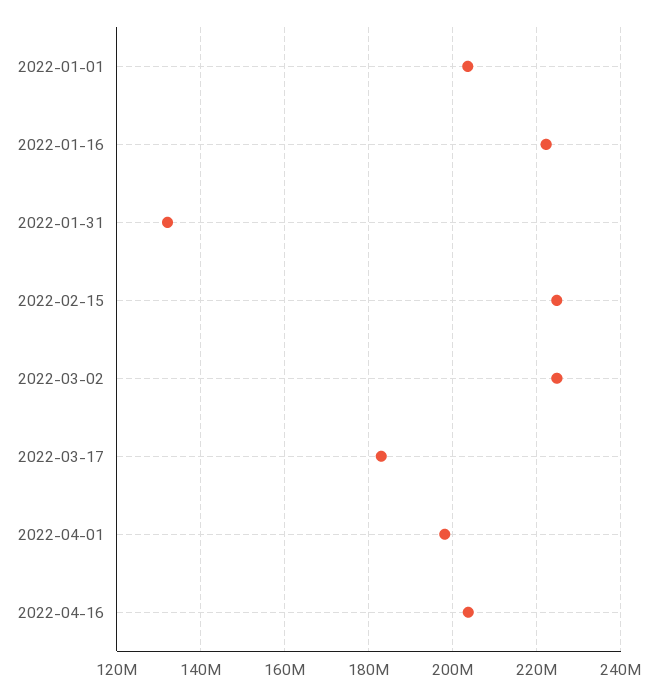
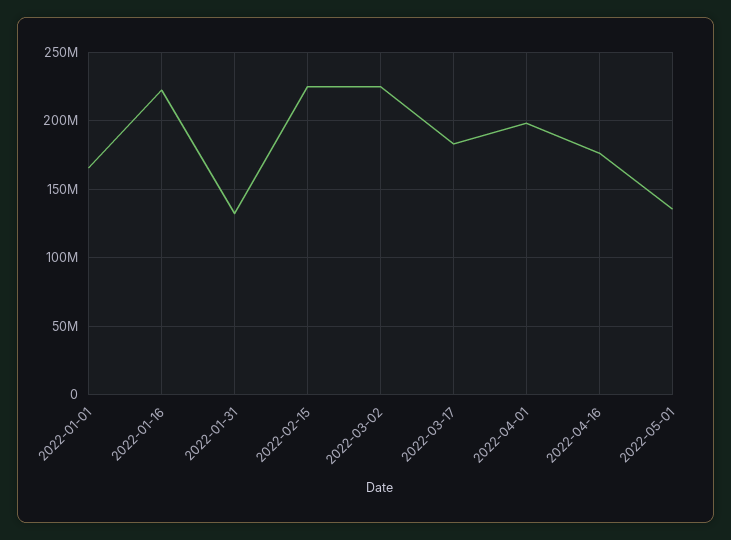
2022-01-01: 204000000 -> 165000000
2022-04-16: 204000000 -> 175000000
2022-05-01: none -> 135000000

